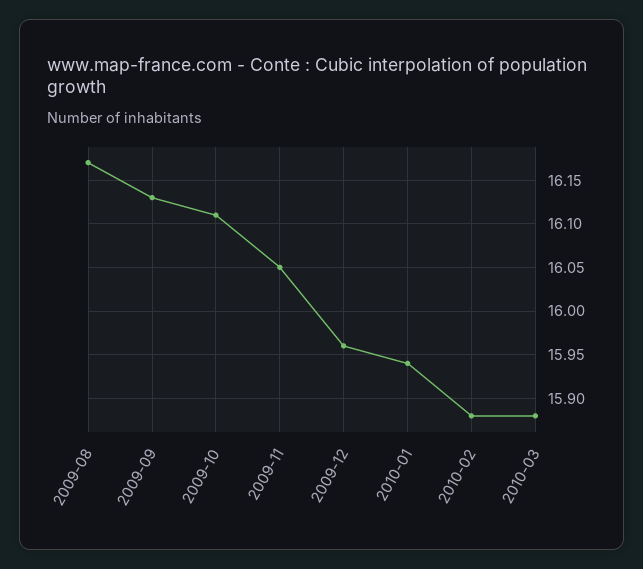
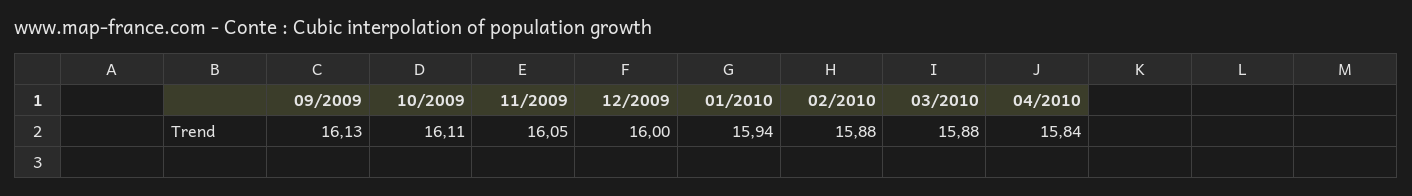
2009-08: 16.17 -> none
2009-12: 15.96 -> 16
04/2010: none -> 15.84

